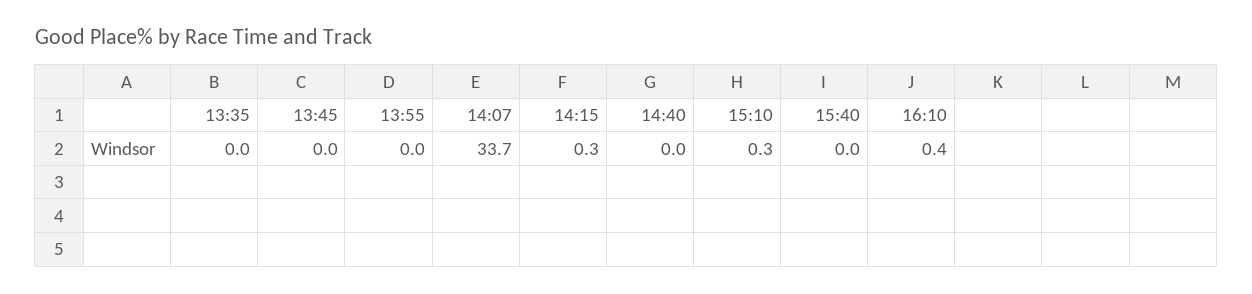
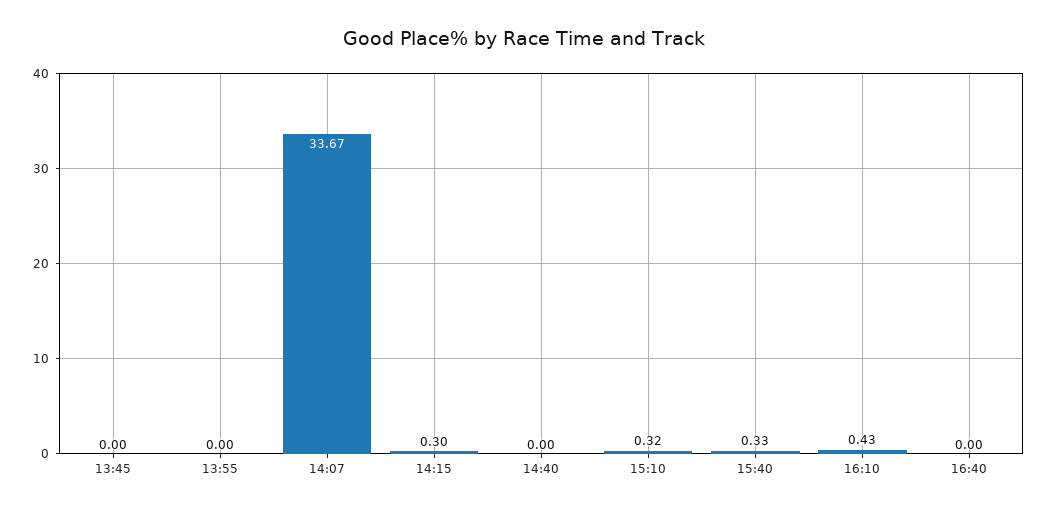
13:35: 0 -> none
15:40: 0 -> 0.33
16:40: none -> 0

